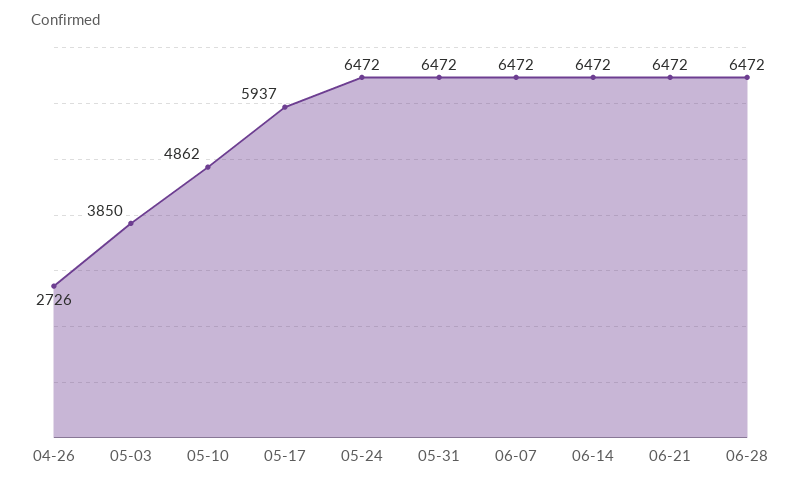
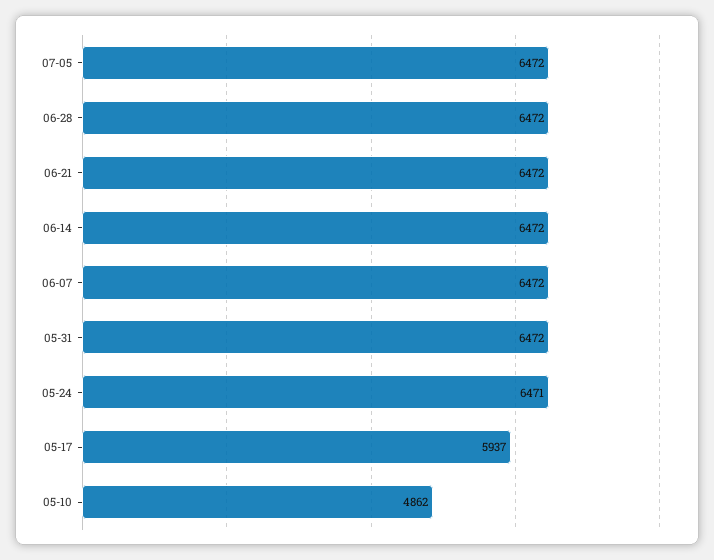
04-26: 2726 -> none
05-03: 3850 -> none
05-24: 6472 -> 6471
07-05: none -> 6472

